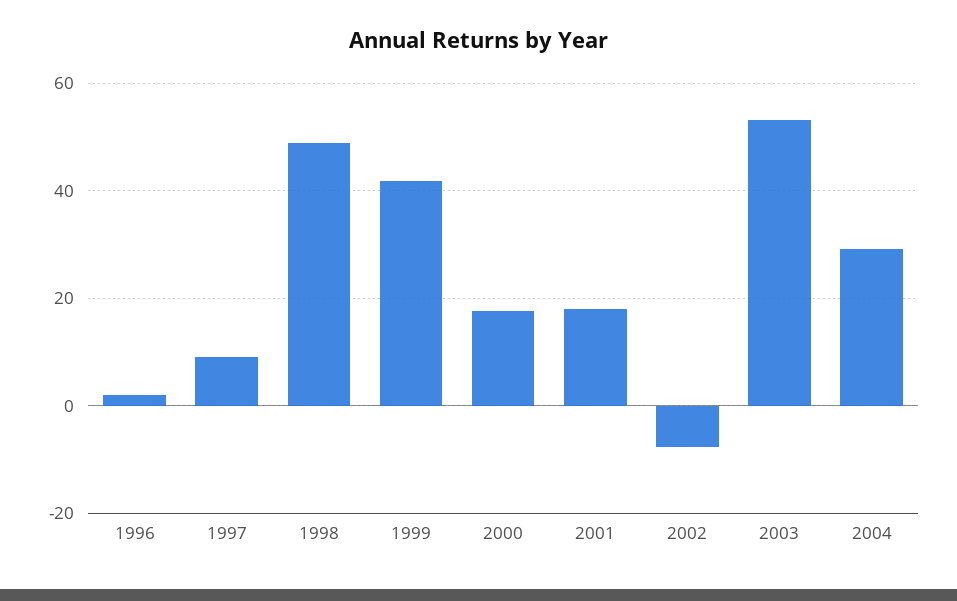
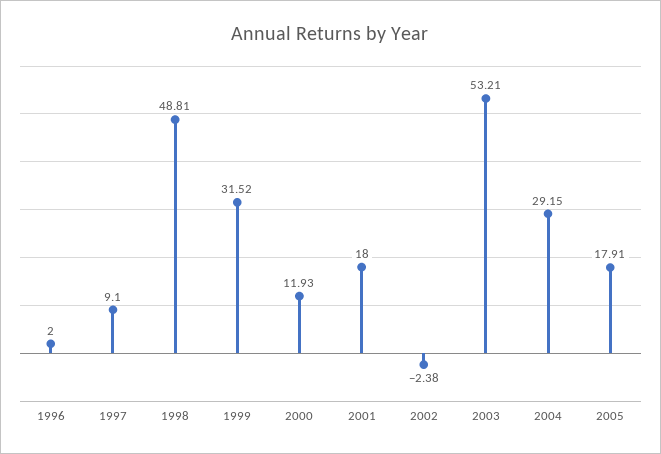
1999: 42 -> 31.52
2000: 18 -> 11.93
2002: -8 -> -2.38
2005: none -> 17.91

